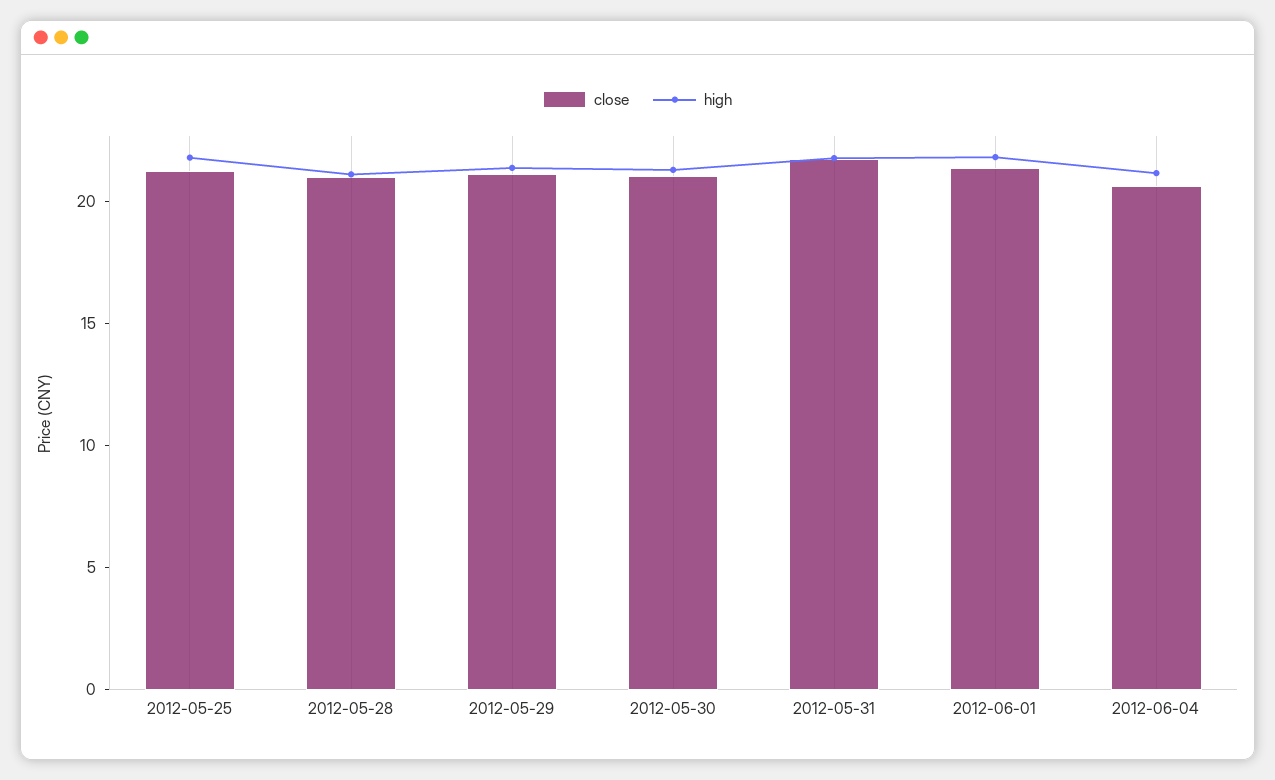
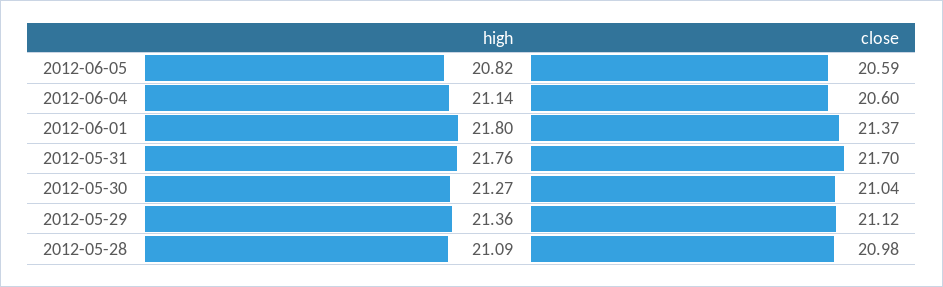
close, 2012-05-25: 21 -> none
high, 2012-05-25: 22 -> none
high, 2012-06-05: none -> 20.82
close, 2012-06-05: none -> 20.59

